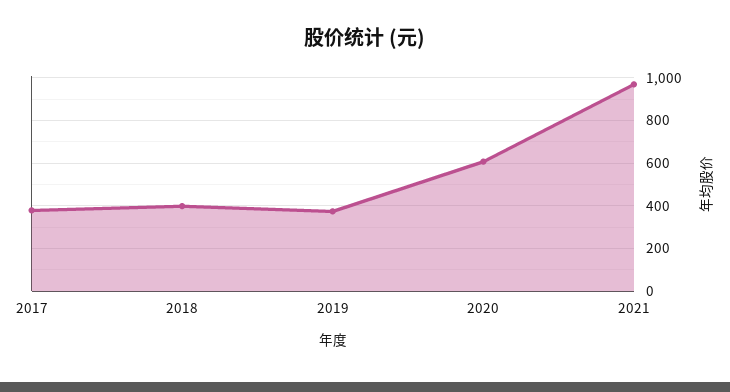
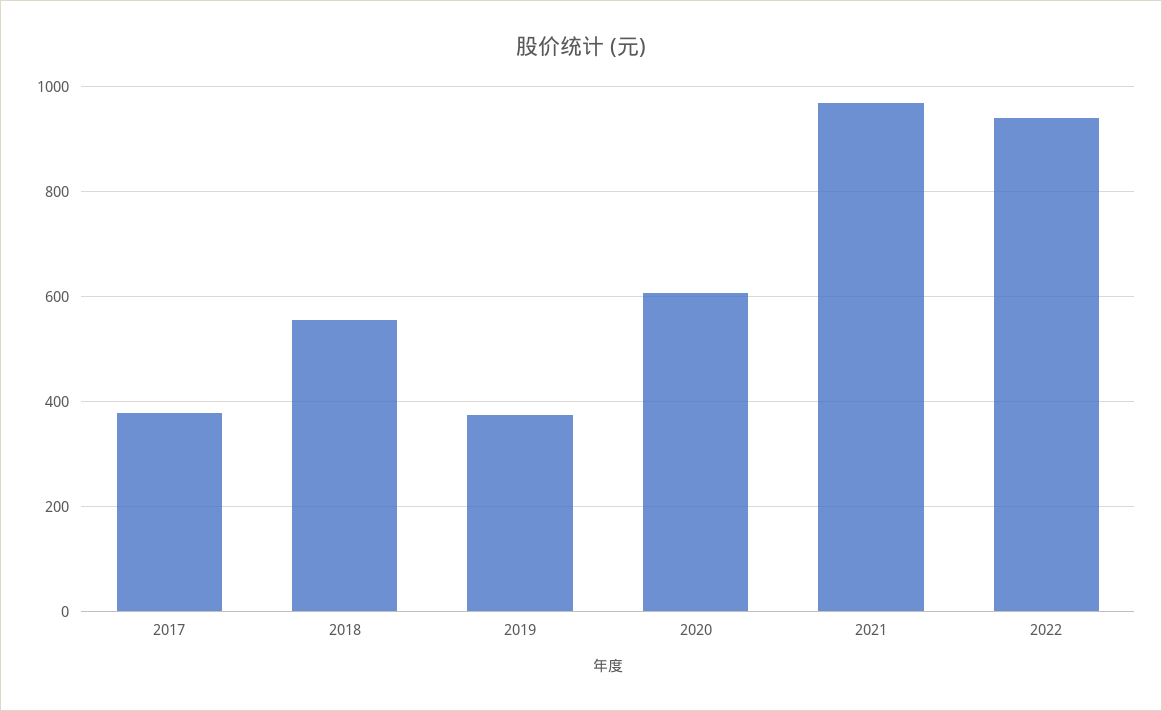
2018: 400 -> 560
2022: none -> 940

